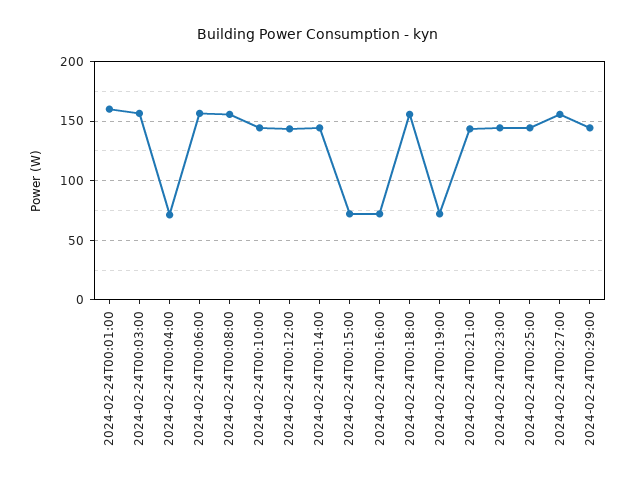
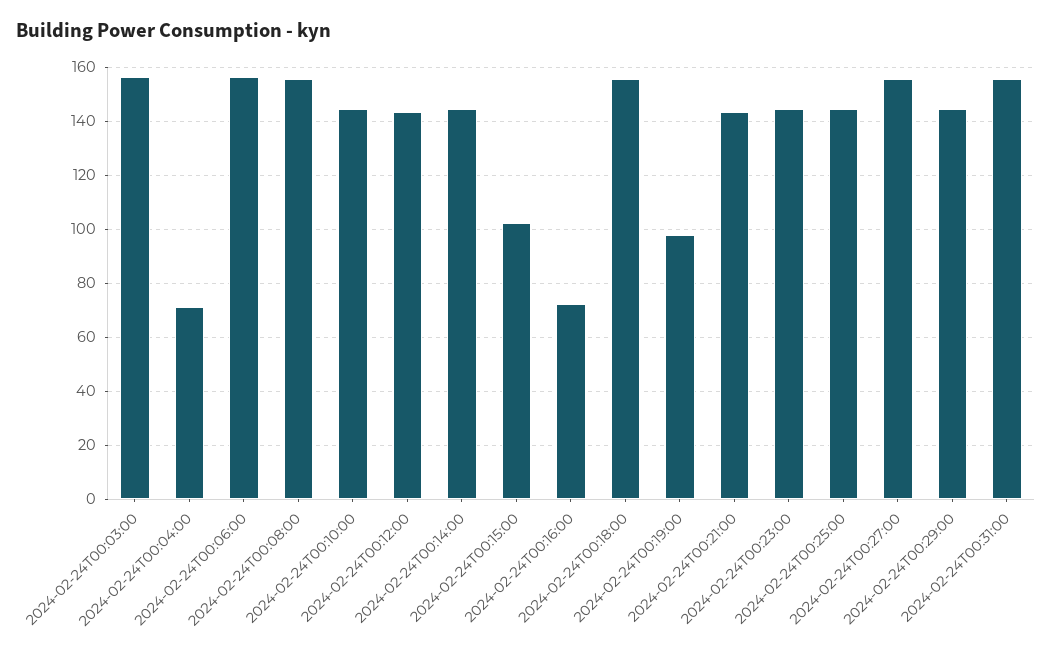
2024-02-24T00:01:00: 160 -> none
2024-02-24T00:15:00: 70 -> 102.5
2024-02-24T00:19:00: 70 -> 97.5
2024-02-24T00:31:00: none -> 155

